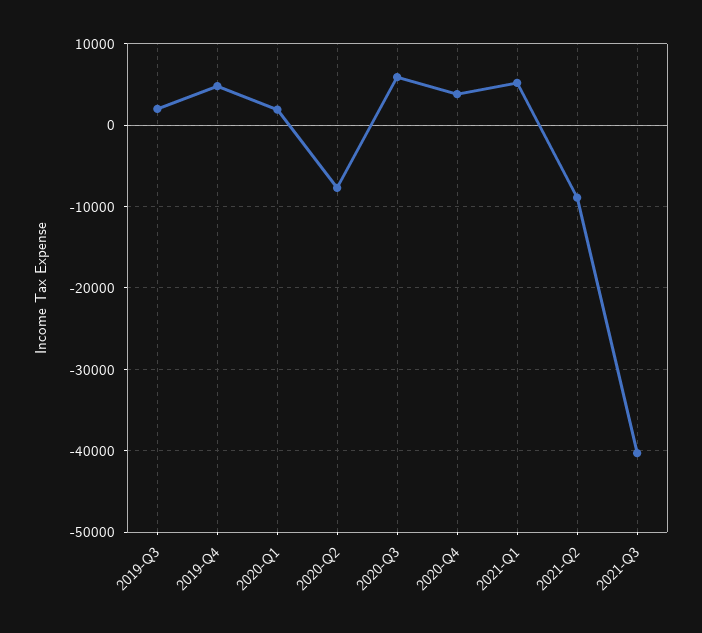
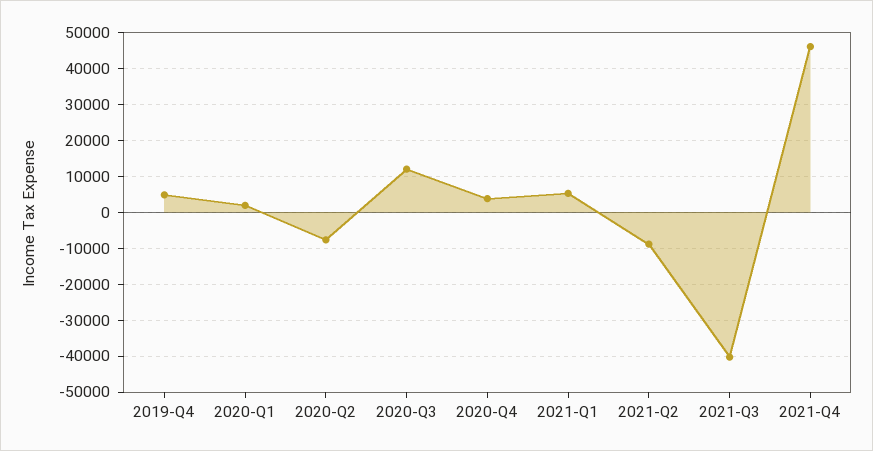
2019-Q3: 2000 -> none
2020-Q3: 6000 -> 12000
2021-Q4: none -> 46000

